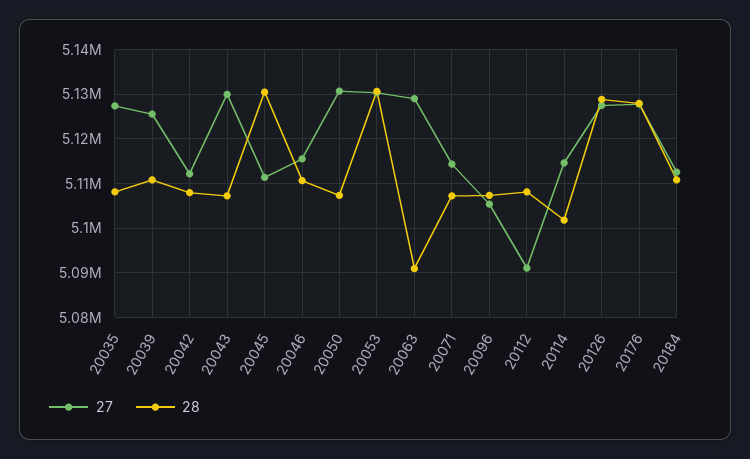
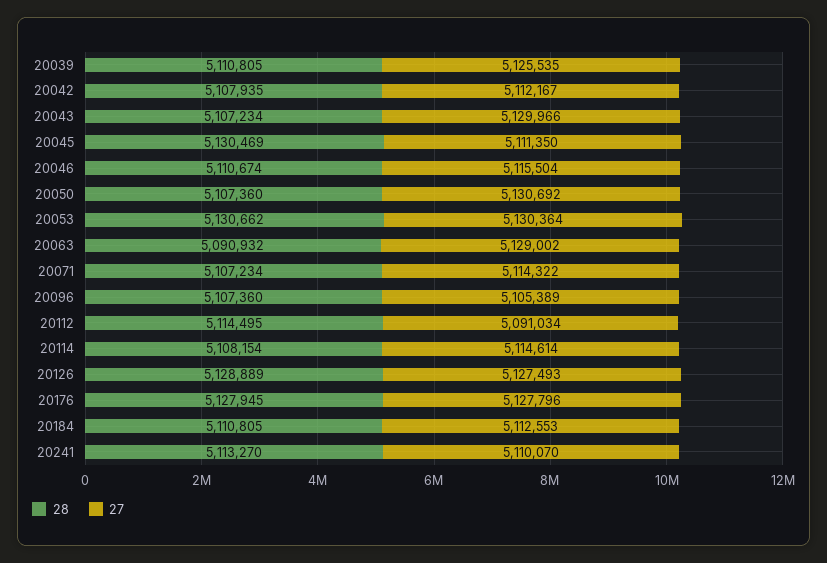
27, 20035: 5128000 -> none
28, 20035: 5108000 -> none
28, 20112: 5108000 -> 5114495
28, 20114: 5102000 -> 5108154
28, 20241: none -> 5113270
27, 20241: none -> 5110070

